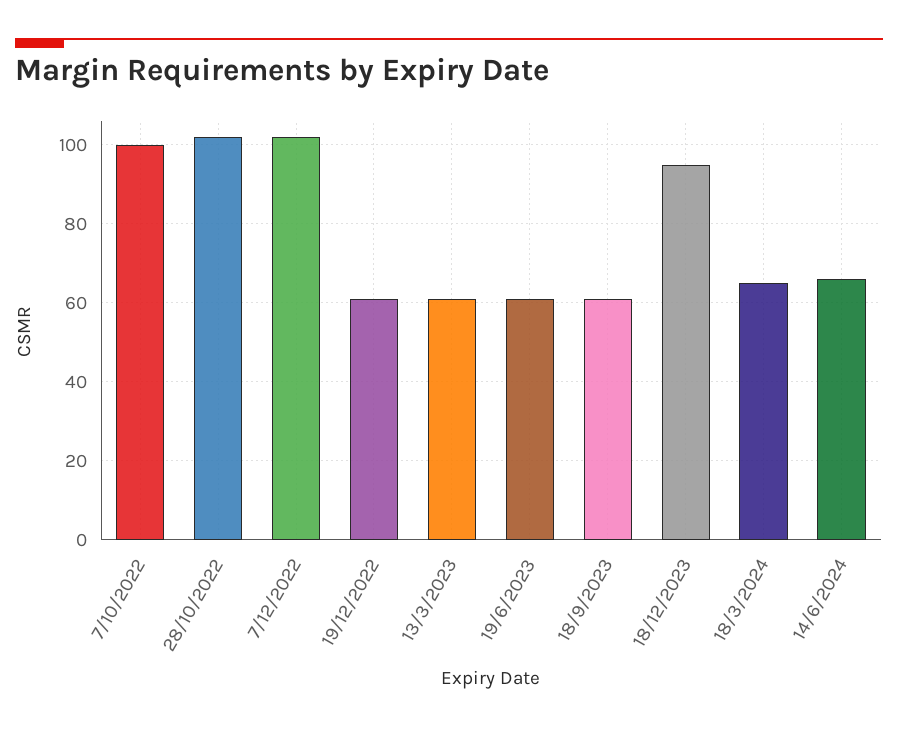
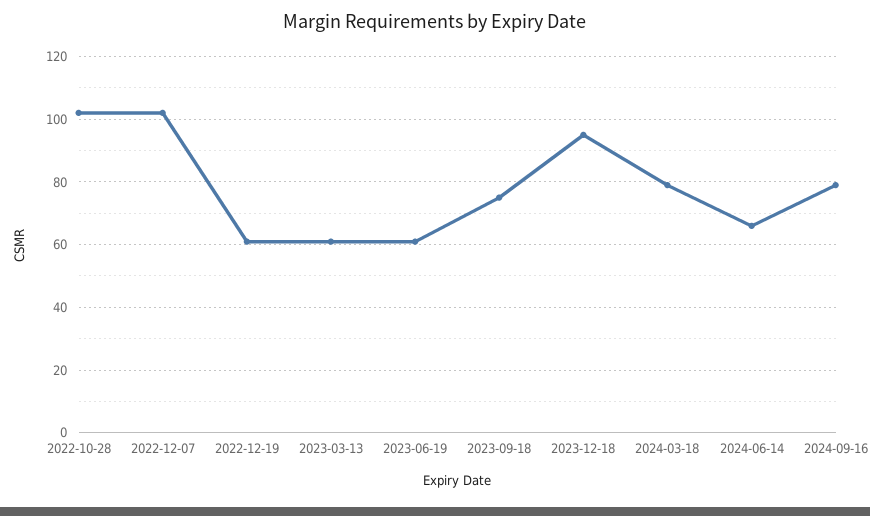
7/10/2022: 100 -> none
18/9/2023: 60 -> 75
18/3/2024: 65 -> 80
2024-09-16: none -> 80

